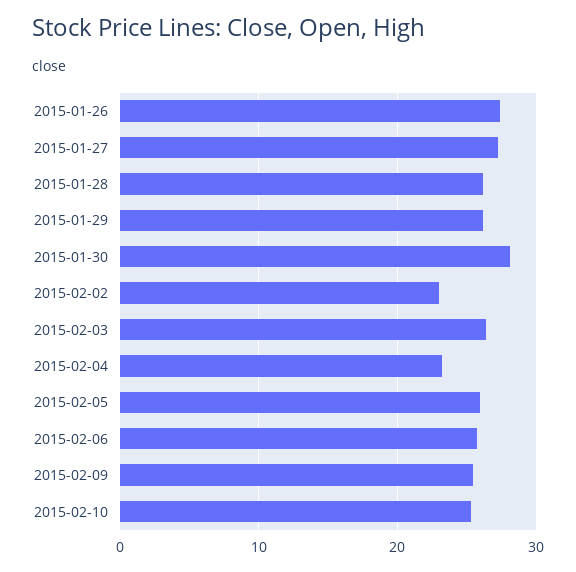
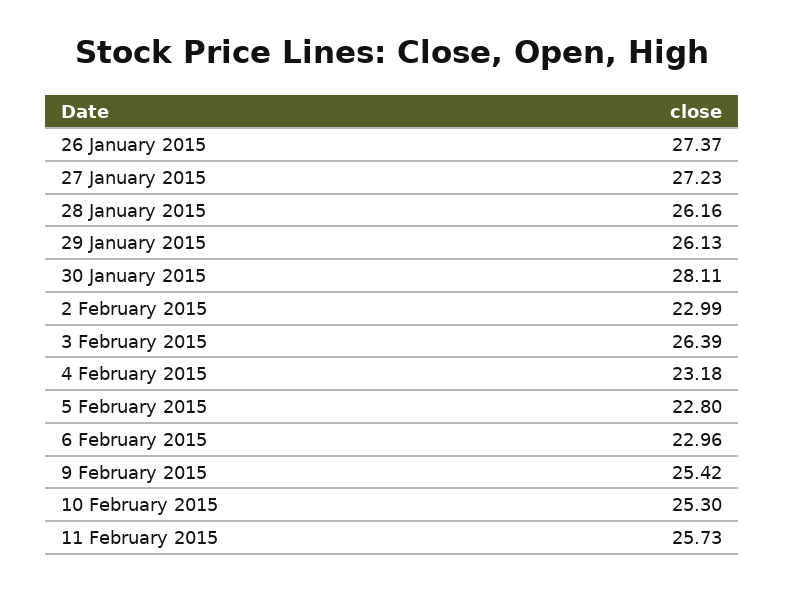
2015-02-05: 26 -> 22.8
2015-02-06: 26 -> 22.96
11 February 2015: none -> 25.73

